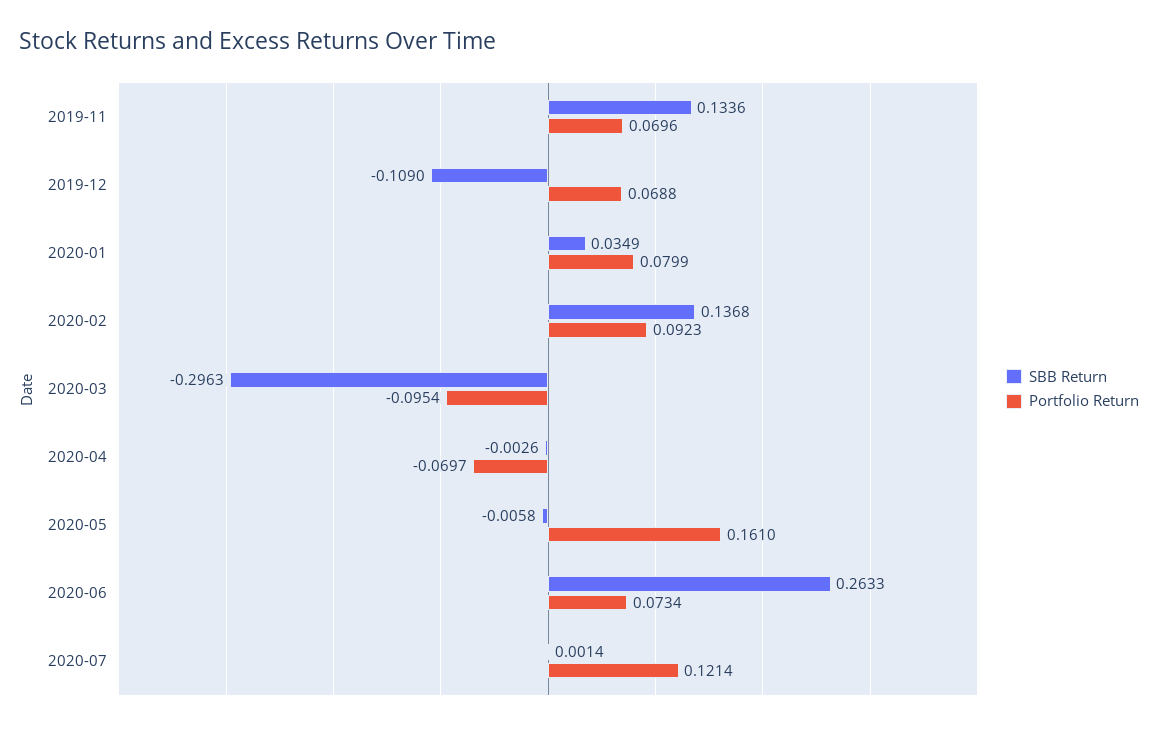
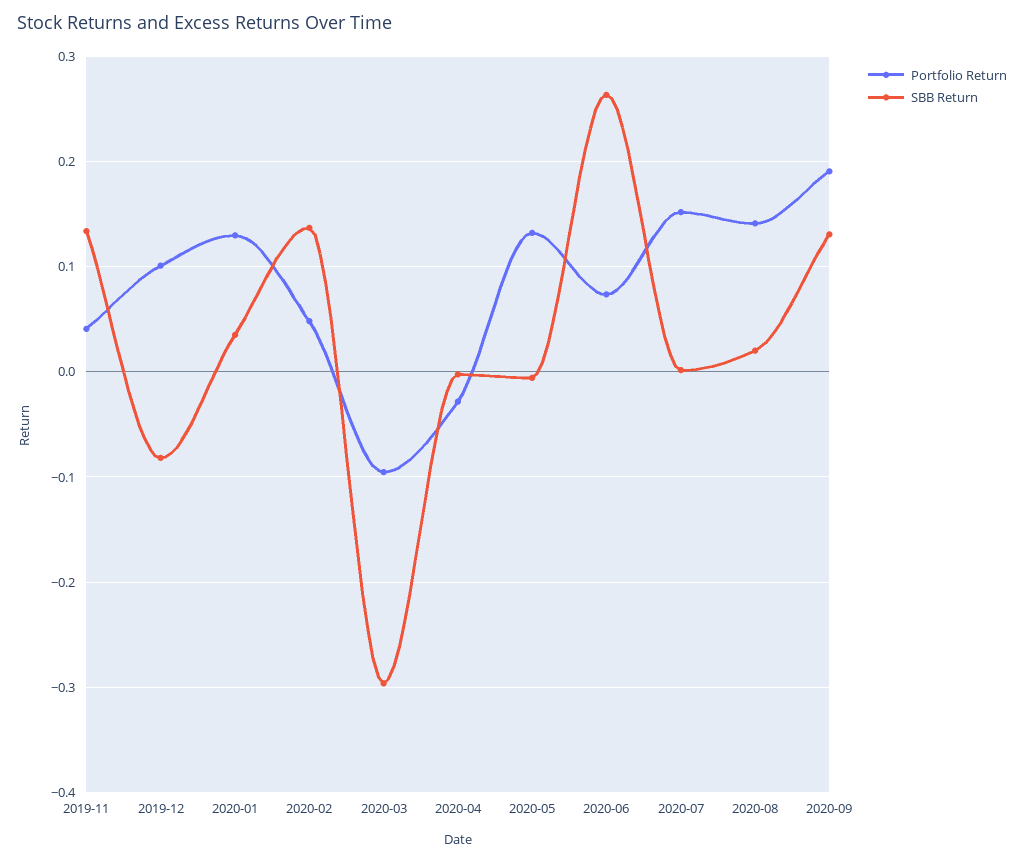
Portfolio Return, 2019-11: 0.0696 -> 0.04
SBB Return, 2019-12: -0.109 -> -0.08
Portfolio Return, 2019-12: 0.0688 -> 0.1
Portfolio Return, 2020-01: 0.0799 -> 0.13
Portfolio Return, 2020-02: 0.0923 -> 0.05
Portfolio Return, 2020-04: -0.0697 -> -0.03
Portfolio Return, 2020-05: 0.161 -> 0.13
Portfolio Return, 2020-07: 0.1214 -> 0.15
Portfolio Return, 2020-08: none -> 0.14
SBB Return, 2020-08: none -> 0.02
Portfolio Return, 2020-09: none -> 0.19
SBB Return, 2020-09: none -> 0.13

